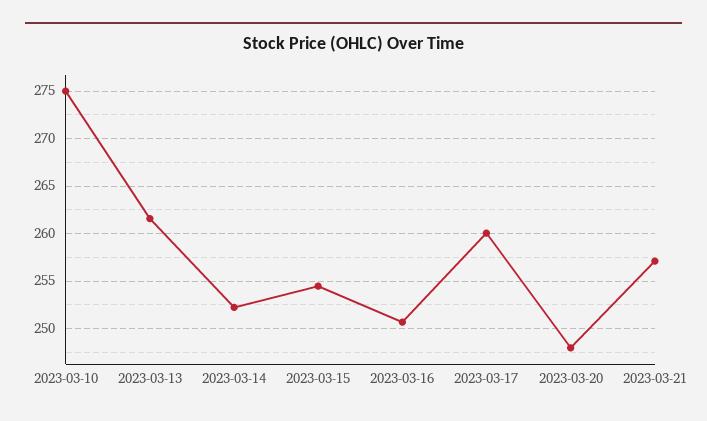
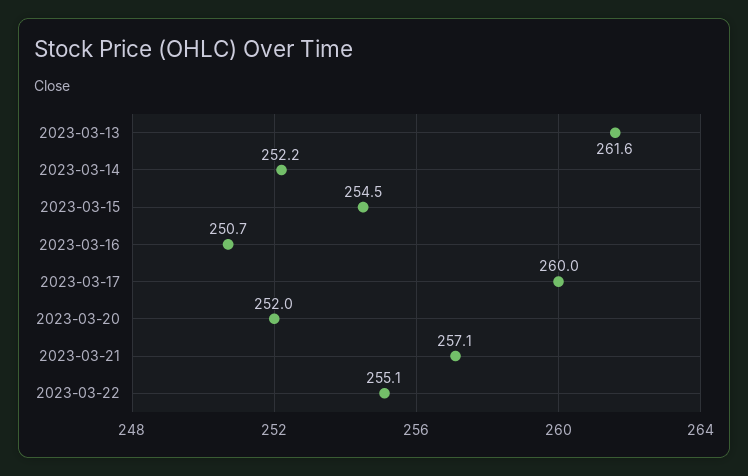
2023-03-10: 275 -> none
2023-03-20: 248 -> 252
2023-03-22: none -> 255.1

